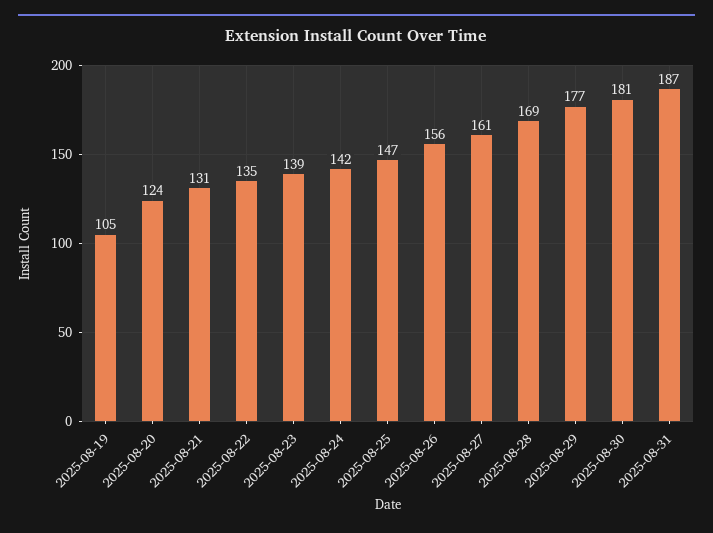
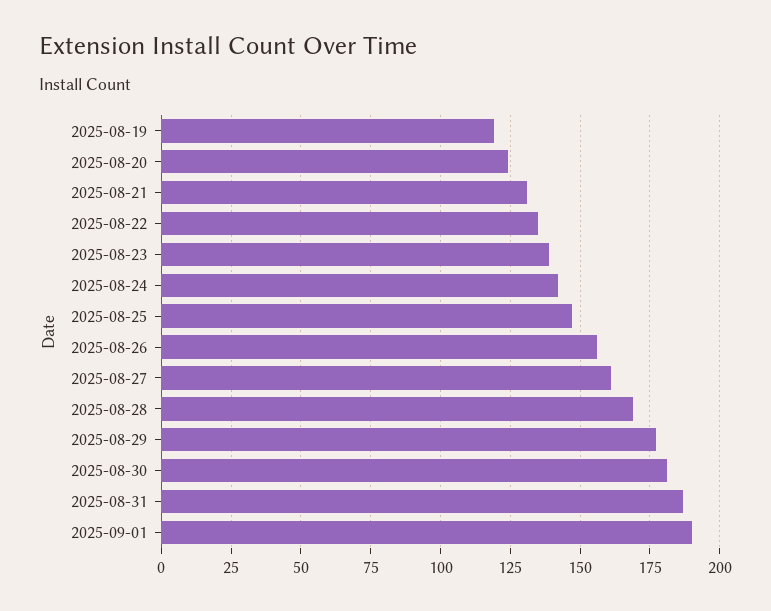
2025-08-19: 105 -> 120
2025-09-01: none -> 190

